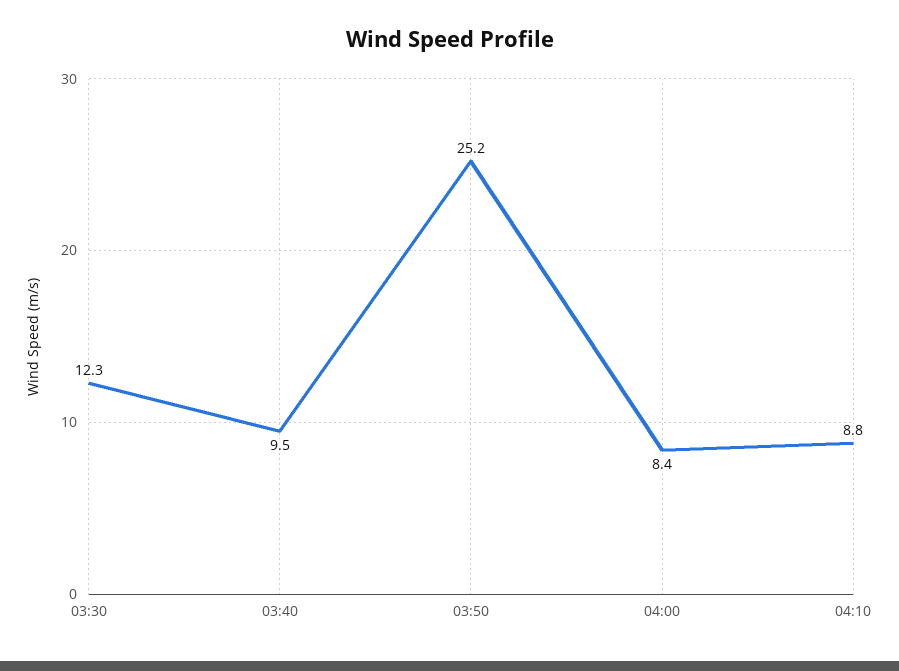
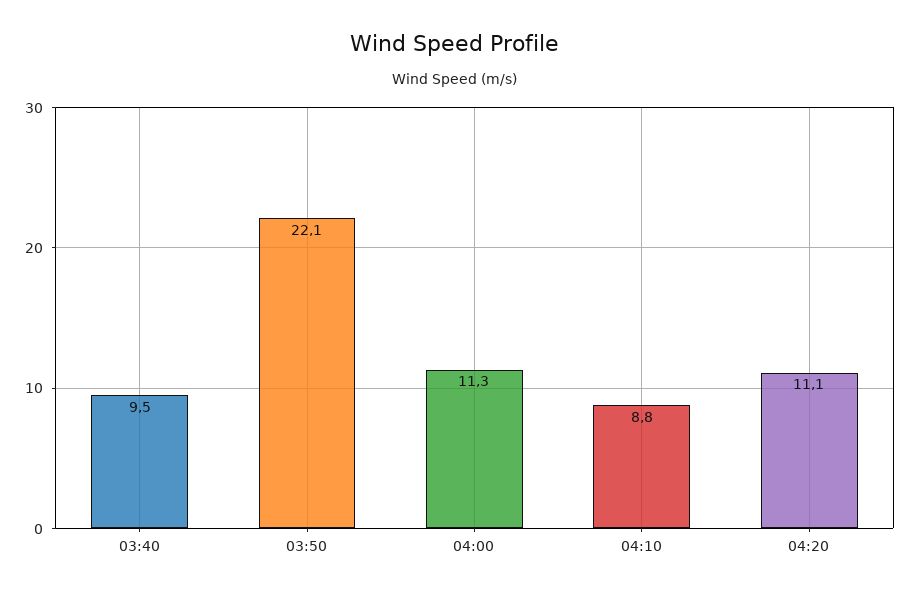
03:30: 12.3 -> none
03:50: 25.2 -> 22.1
04:00: 8.4 -> 11.3
04:20: none -> 11.1

